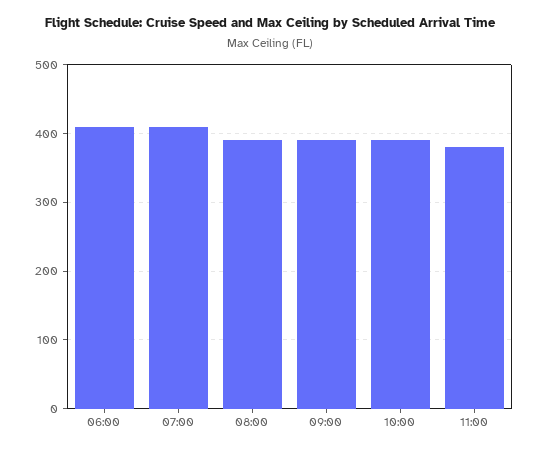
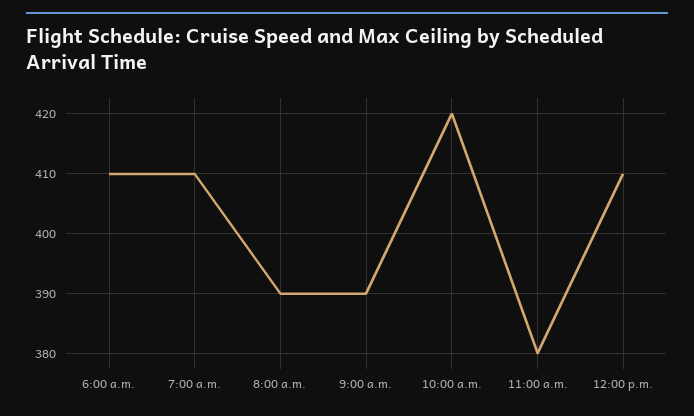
10:00: 390 -> 420
12:00 p.m.: none -> 410

